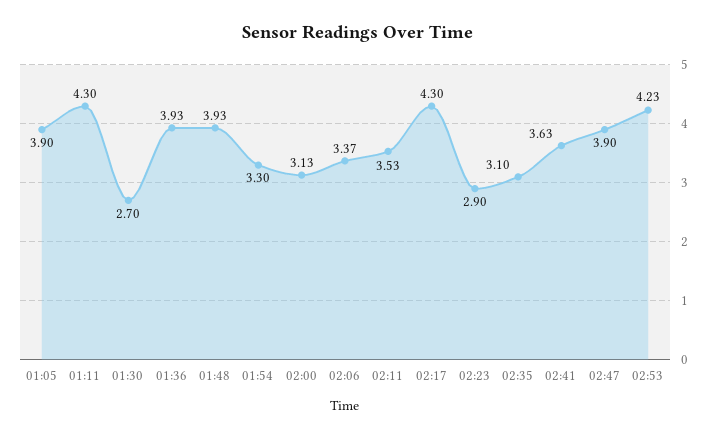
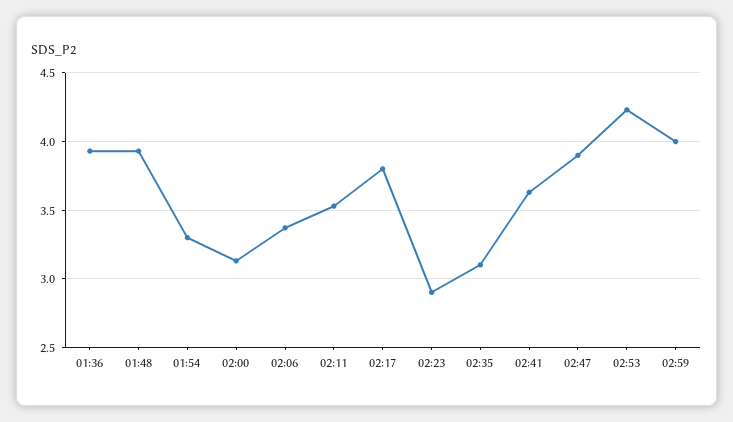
01:05: 3.9 -> none
01:11: 4.3 -> none
01:30: 2.7 -> none
02:17: 4.3 -> 3.8
02:59: none -> 4

